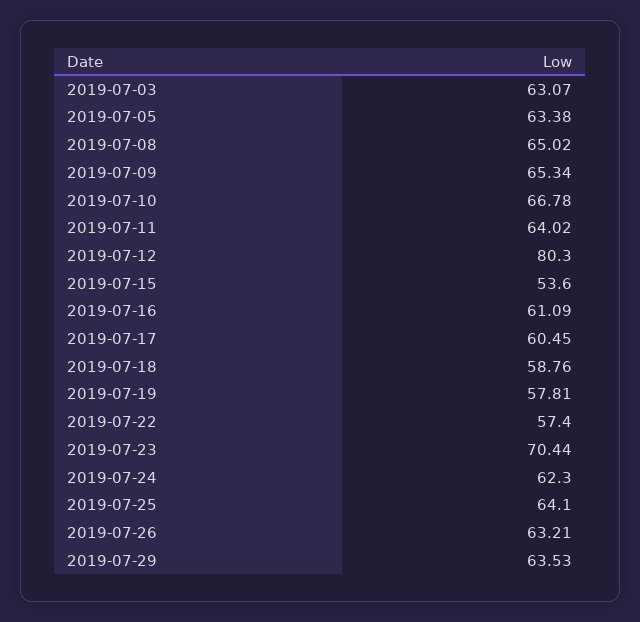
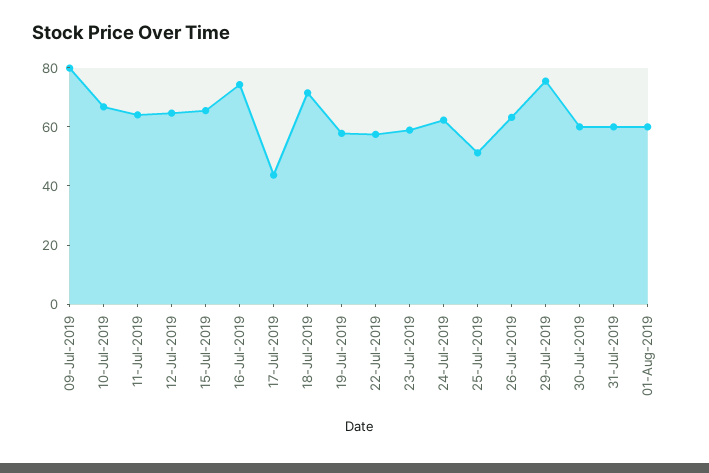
2019-07-03: 63.07 -> none
2019-07-05: 63.38 -> none
2019-07-08: 65.02 -> none
2019-07-09: 65.34 -> 80
2019-07-12: 80.3 -> 65
2019-07-15: 53.6 -> 65
2019-07-16: 61.09 -> 75
2019-07-17: 60.45 -> 45
2019-07-18: 58.76 -> 70
2019-07-23: 70.44 -> 60
2019-07-25: 64.1 -> 50
2019-07-29: 63.53 -> 75
30-Jul-2019: none -> 60
31-Jul-2019: none -> 60
01-Aug-2019: none -> 60

